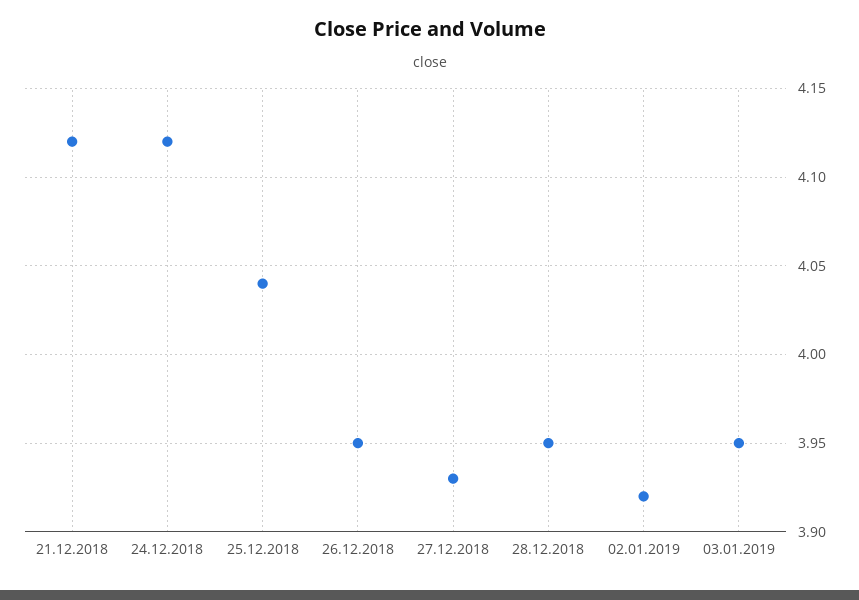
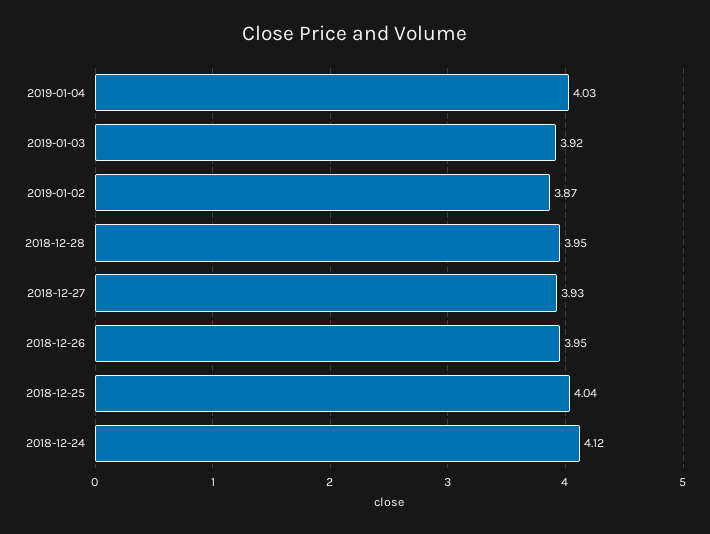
21.12.2018: 4.12 -> none
02.01.2019: 3.92 -> 3.87
03.01.2019: 3.95 -> 3.92
2019-01-04: none -> 4.03

